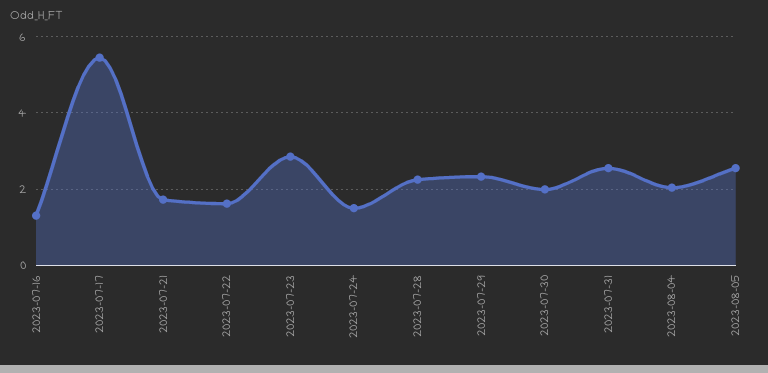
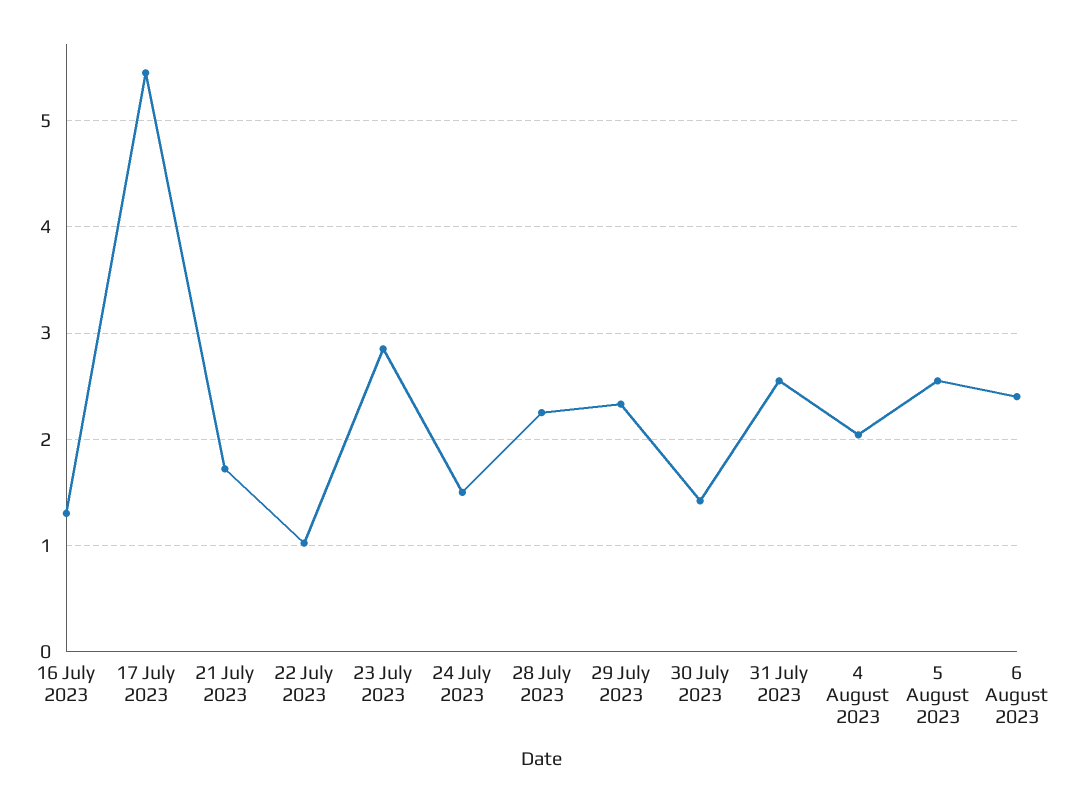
2023-07-22: 1.6 -> 1
2023-07-30: 2 -> 1.4
6 August 2023: none -> 2.4

